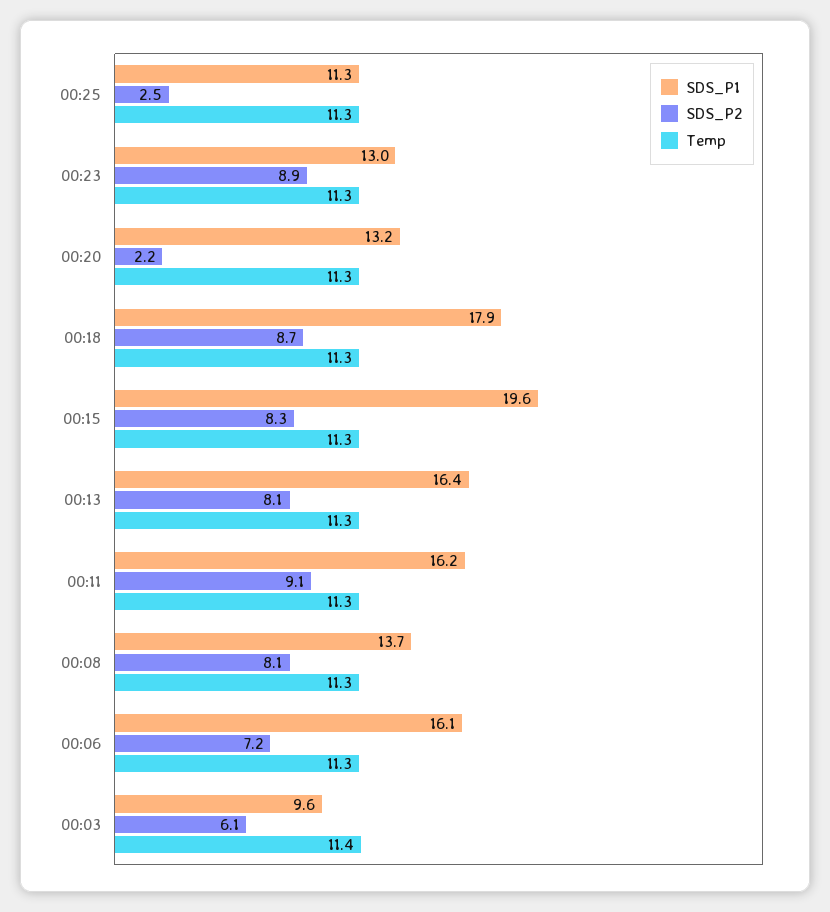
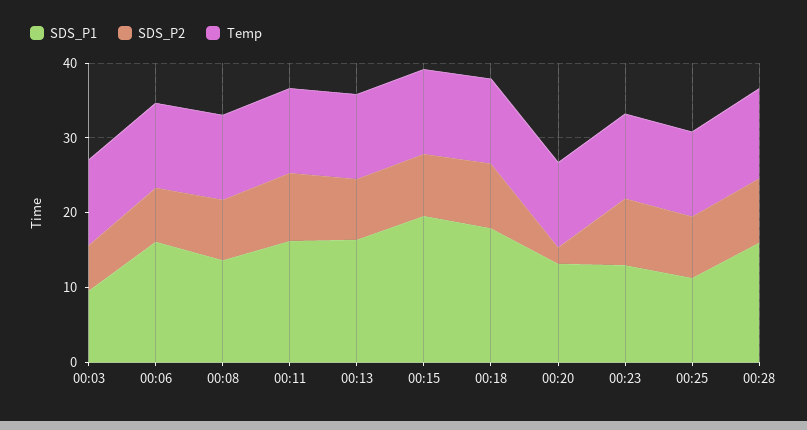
SDS_P2, 00:25: 2.5 -> 8
SDS_P1, 00:28: none -> 16
SDS_P2, 00:28: none -> 8
Temp, 00:28: none -> 12

